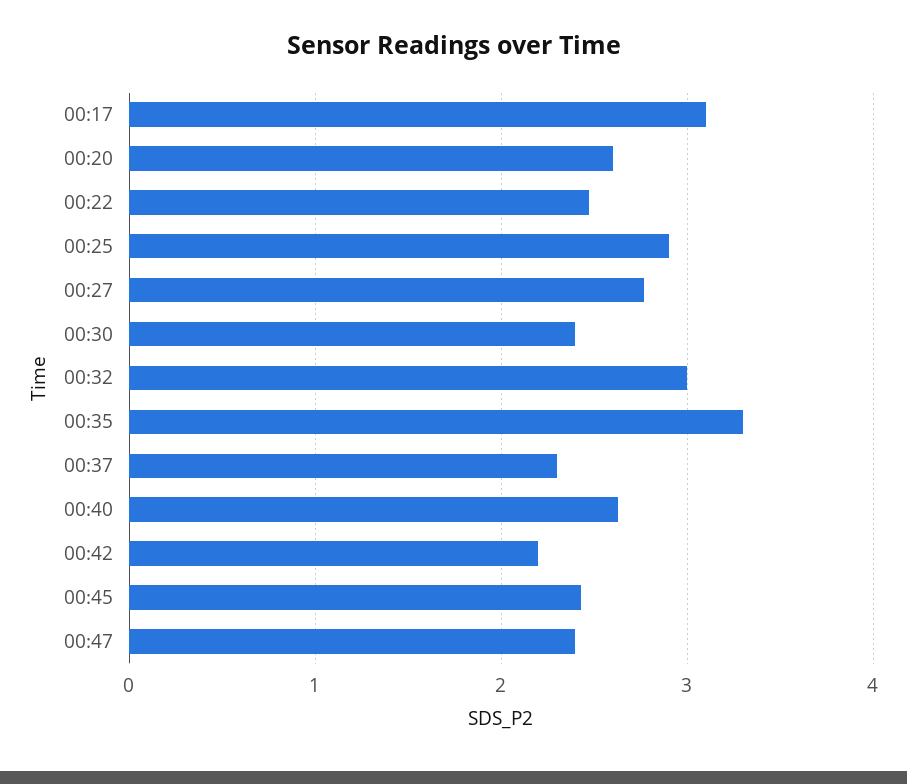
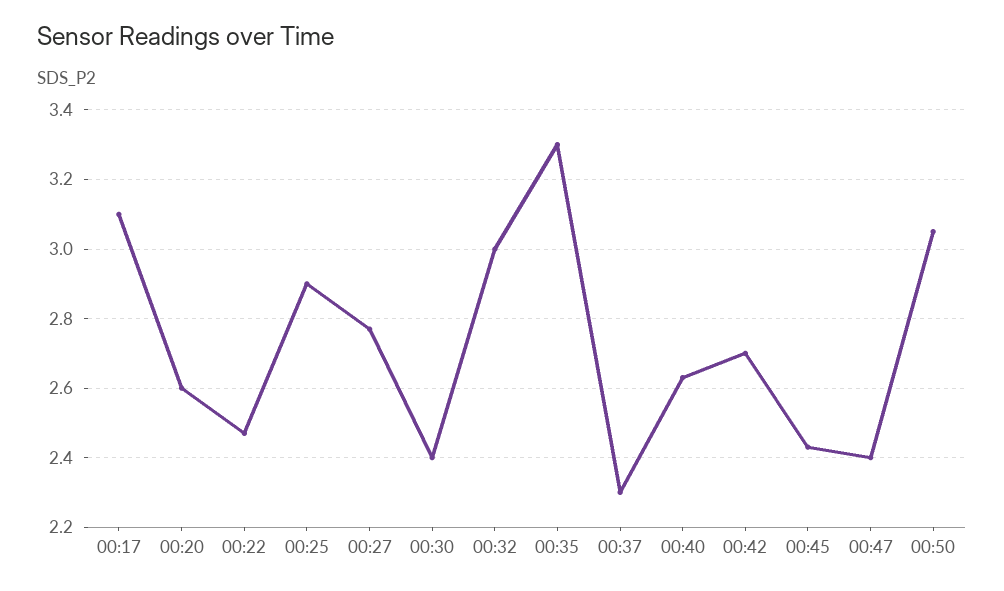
00:42: 2.2 -> 2.7
00:50: none -> 3.05

